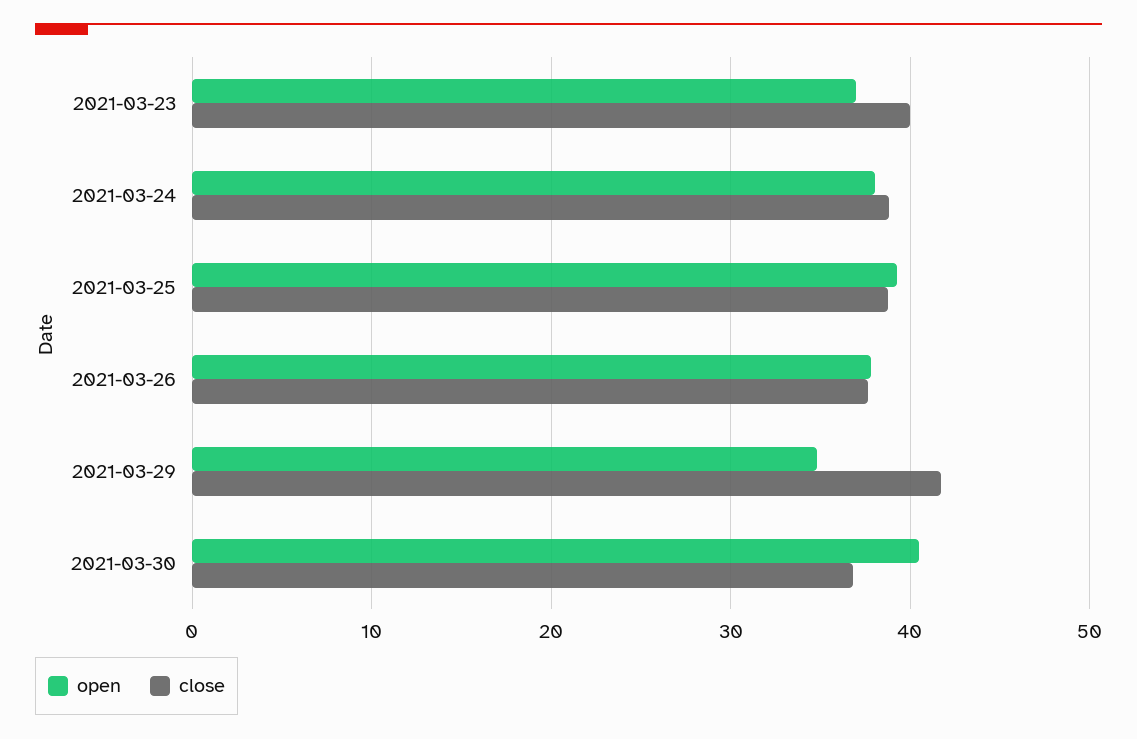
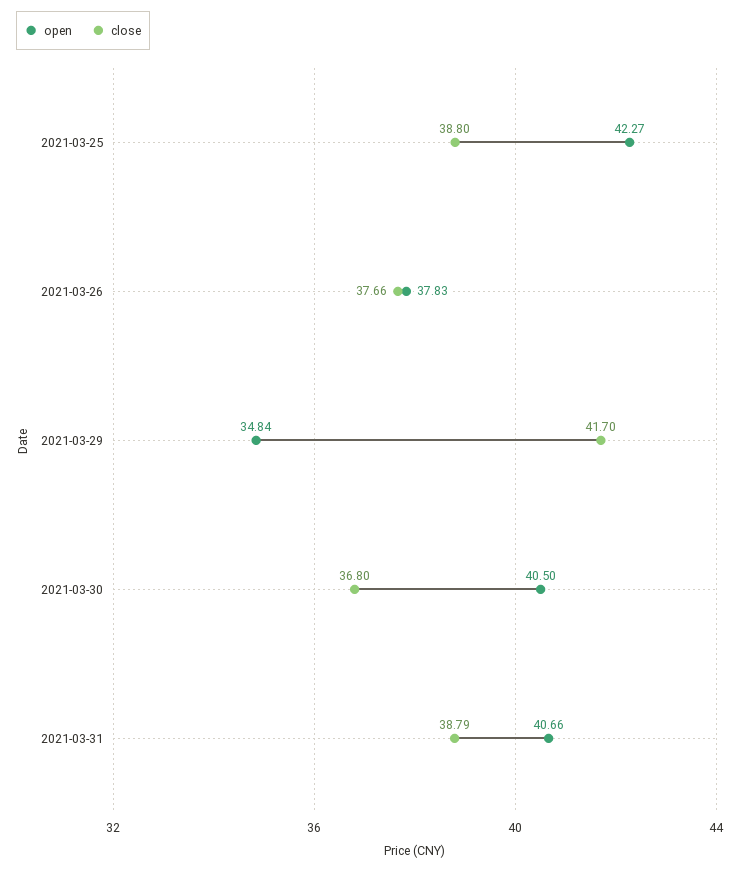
open, 2021-03-23: 37 -> none
close, 2021-03-23: 40 -> none
open, 2021-03-24: 38 -> none
close, 2021-03-24: 39 -> none
open, 2021-03-25: 39 -> 42.27
open, 2021-03-31: none -> 40.66
close, 2021-03-31: none -> 38.79

